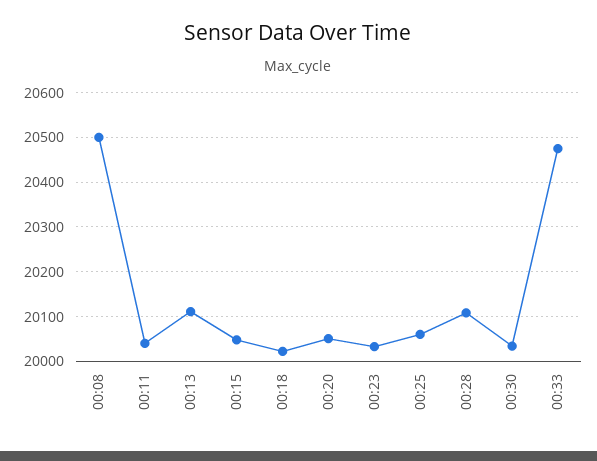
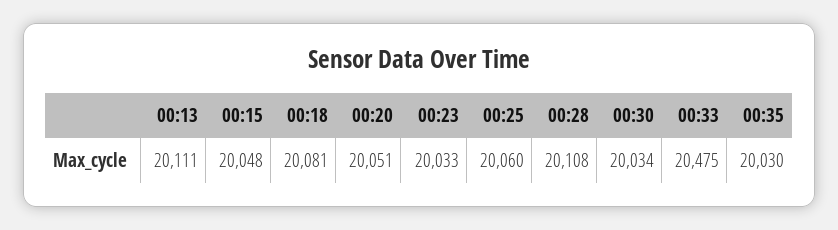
00:08: 20500 -> none
00:11: 20040 -> none
00:18: 20020 -> 20081
00:35: none -> 20030

